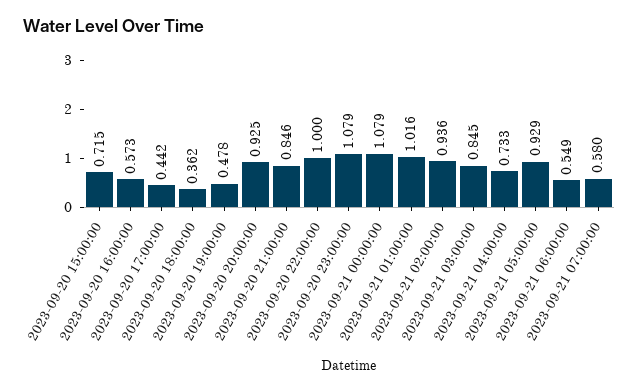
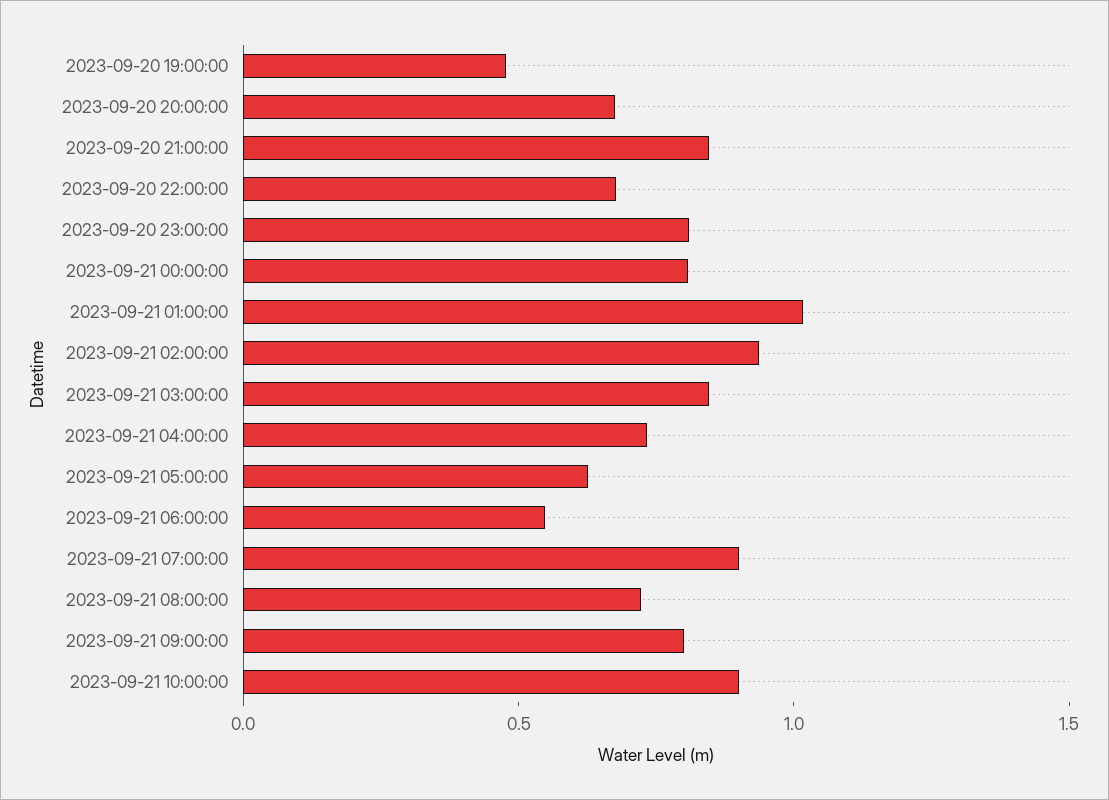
2023-09-20 15:00:00: 0.715 -> none
2023-09-20 16:00:00: 0.573 -> none
2023-09-20 17:00:00: 0.442 -> none
2023-09-20 18:00:00: 0.362 -> none
2023-09-20 20:00:00: 0.925 -> 0.7
2023-09-20 22:00:00: 1 -> 0.7
2023-09-20 23:00:00: 1.079 -> 0.8
2023-09-21 00:00:00: 1.079 -> 0.8
2023-09-21 05:00:00: 0.929 -> 0.6
2023-09-21 07:00:00: 0.58 -> 0.9
2023-09-21 08:00:00: none -> 0.7
2023-09-21 09:00:00: none -> 0.8
2023-09-21 10:00:00: none -> 0.9

